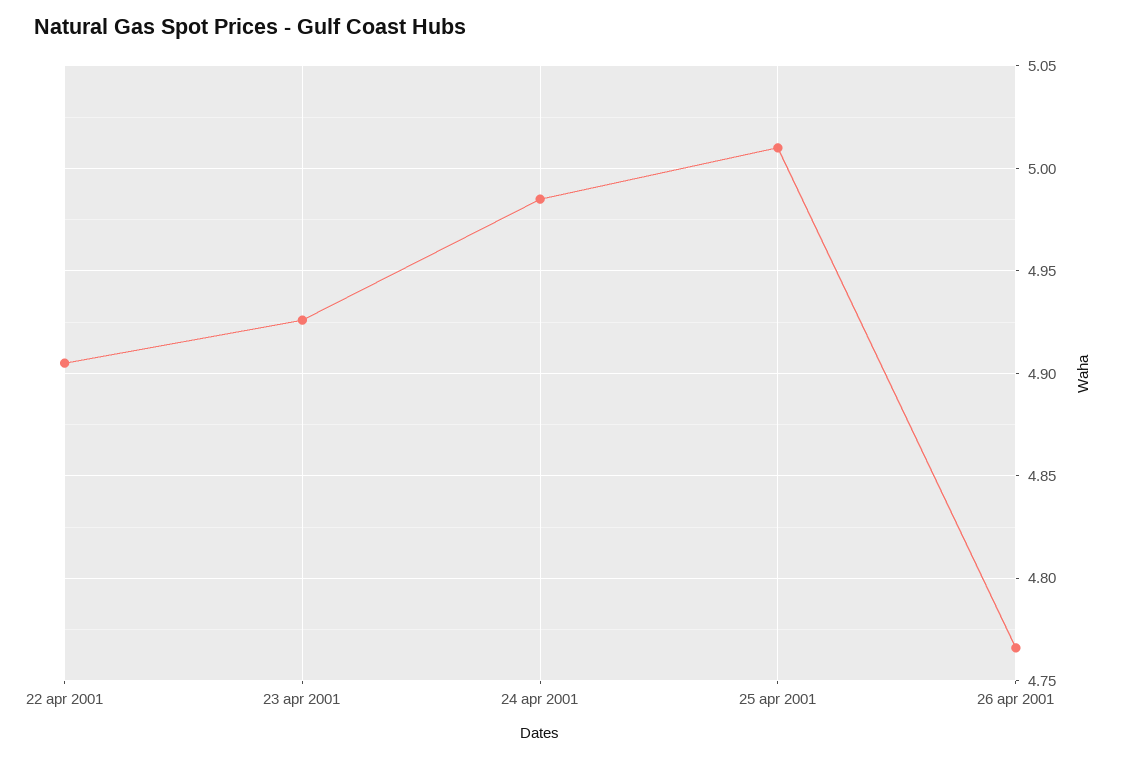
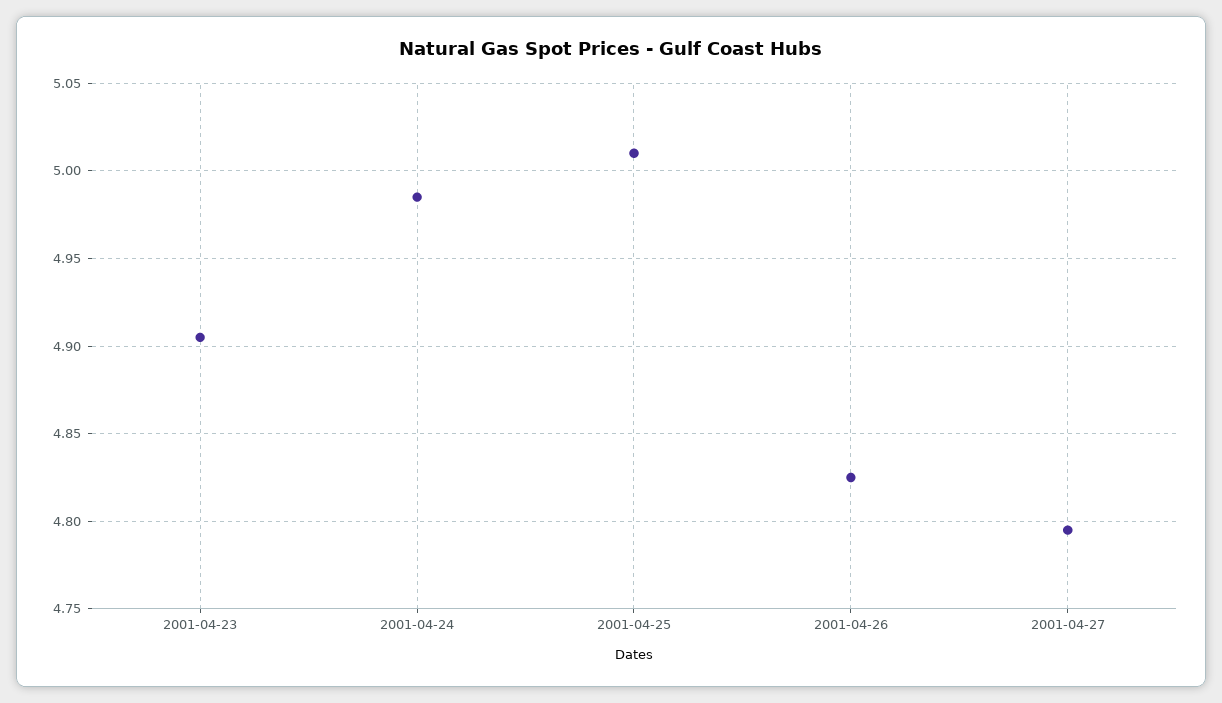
22 apr 2001: 4.905 -> none
23 apr 2001: 4.925 -> 4.905
26 apr 2001: 4.765 -> 4.825
2001-04-27: none -> 4.795

